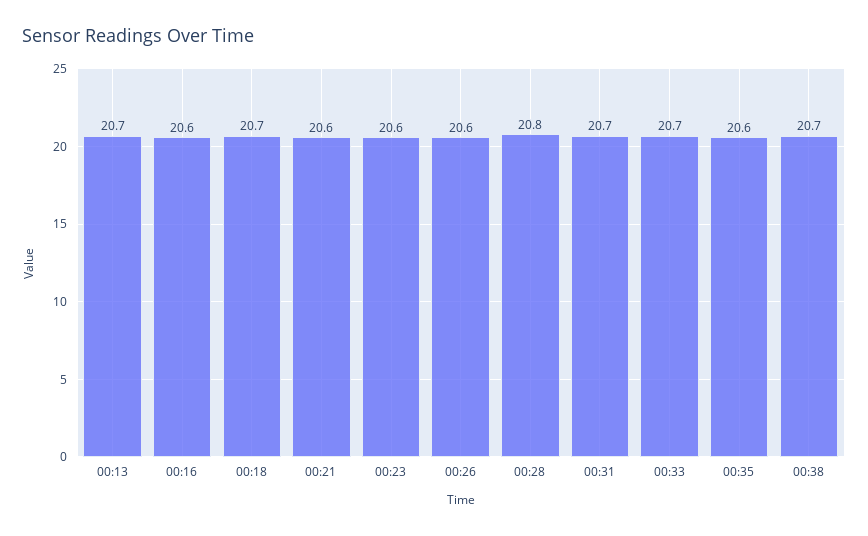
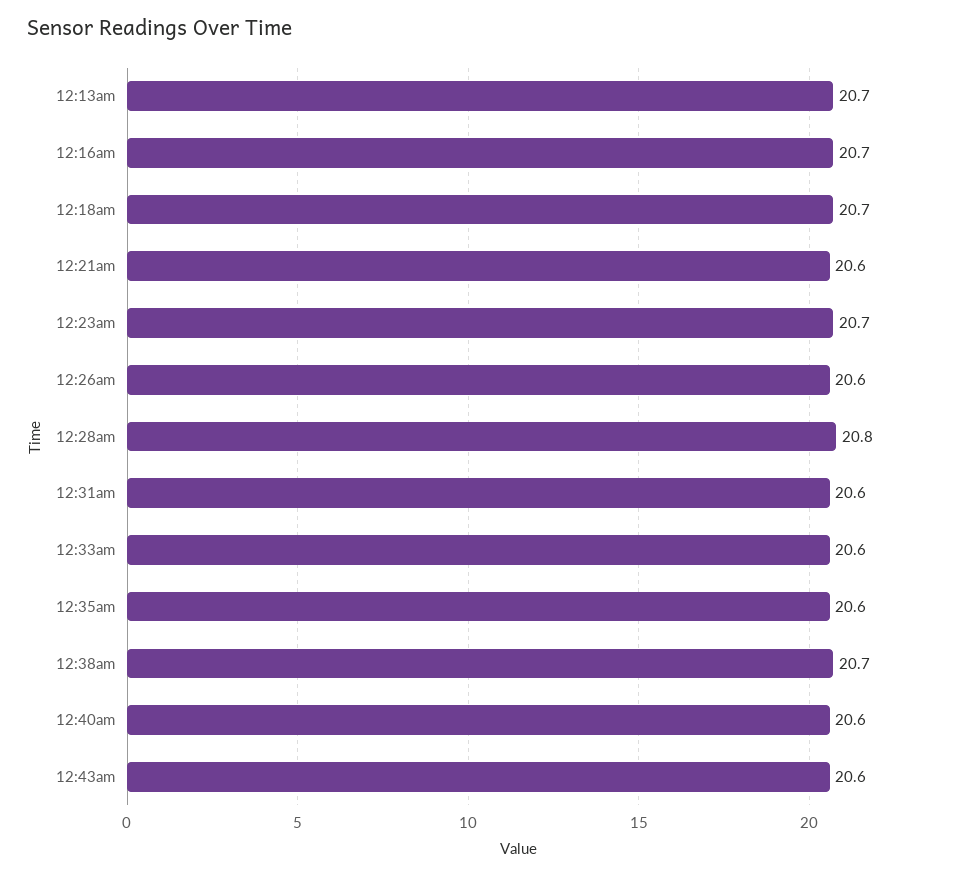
00:16: 20.6 -> 20.7
00:23: 20.6 -> 20.7
00:31: 20.7 -> 20.6
00:33: 20.7 -> 20.6
12:40am: none -> 20.6
12:43am: none -> 20.6

